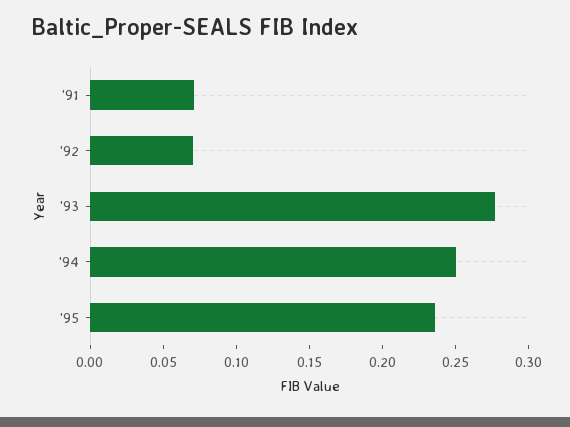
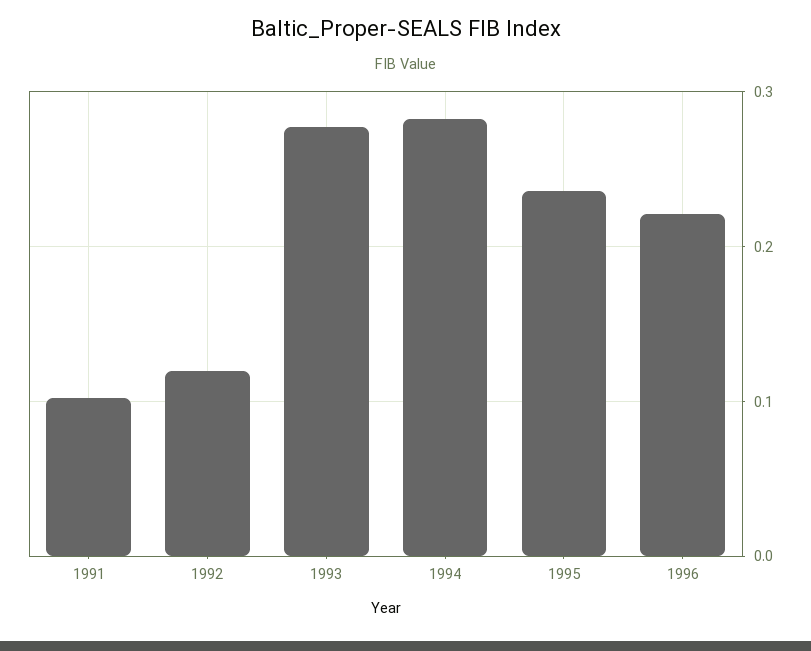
'91: 0.07 -> 0.1
'92: 0.07 -> 0.12
'94: 0.25 -> 0.28
1996: none -> 0.22

